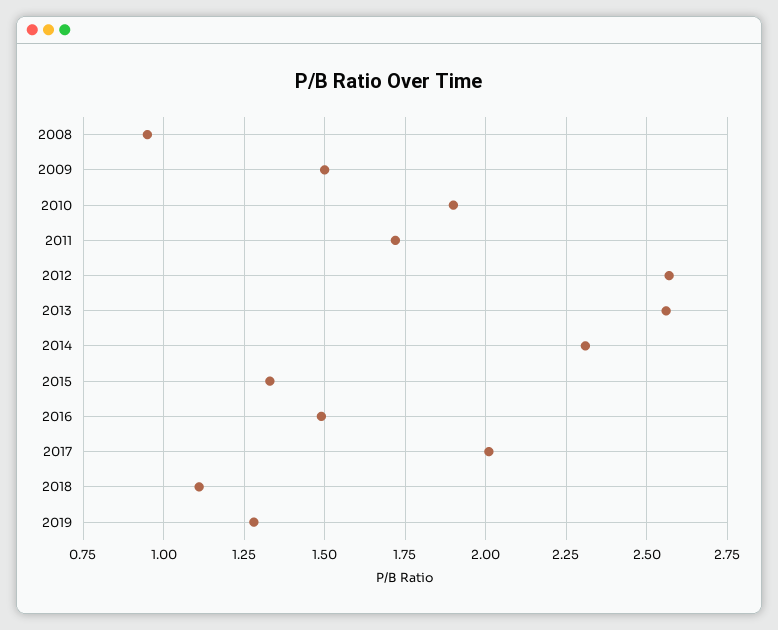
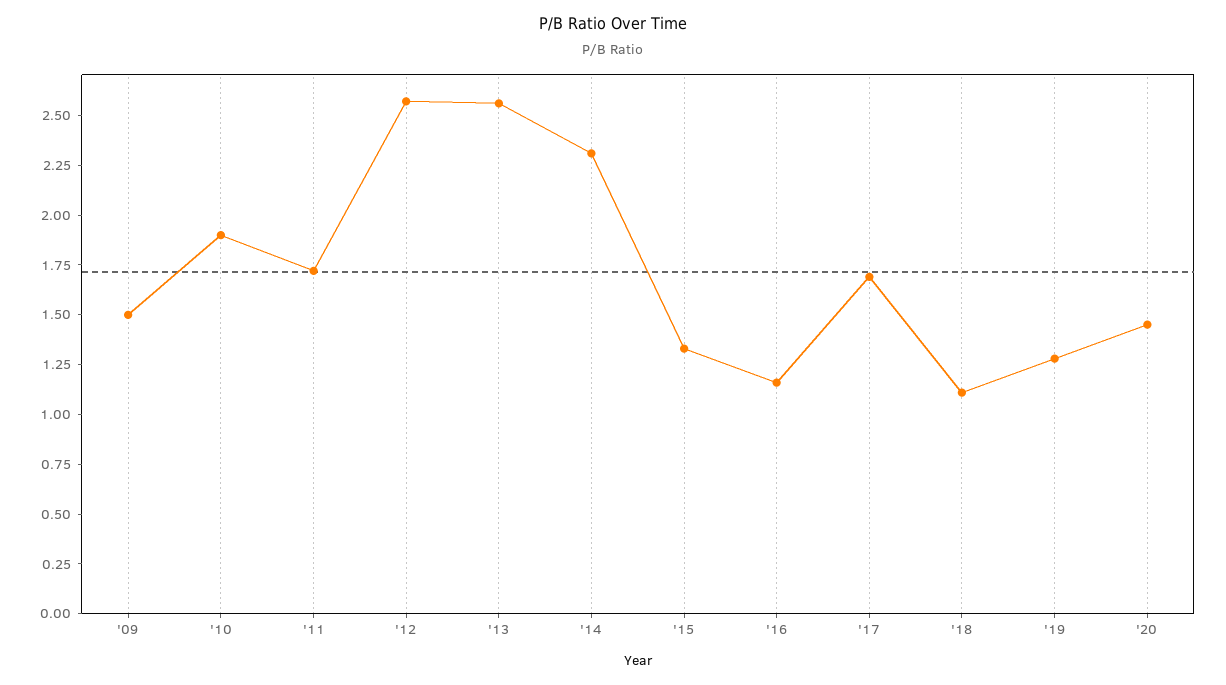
2008: 0.95 -> none
2016: 1.5 -> 1.15
2017: 2 -> 1.7
'20: none -> 1.45

